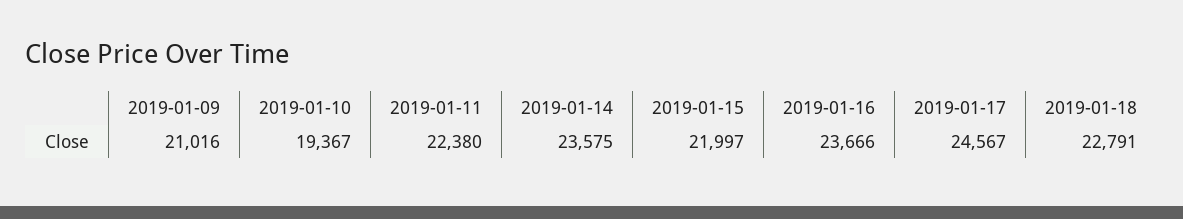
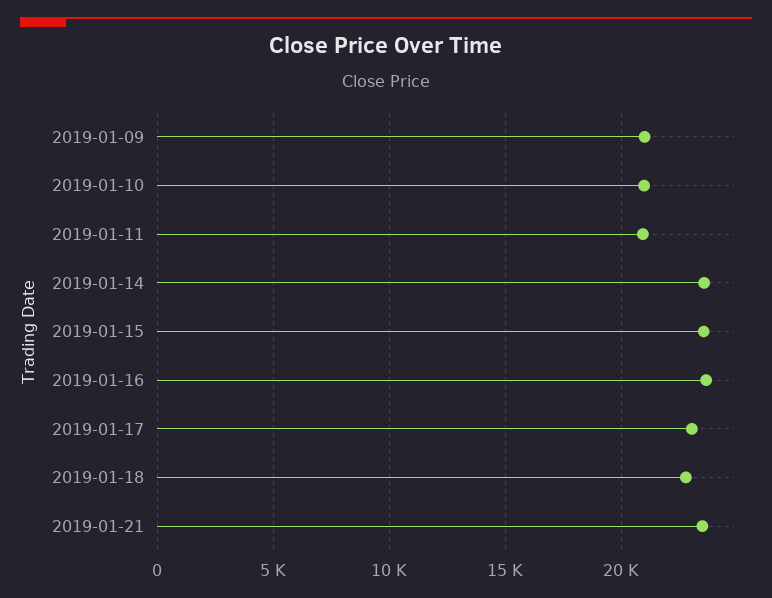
2019-01-10: 19367 -> 21000
2019-01-11: 22380 -> 21000
2019-01-15: 21997 -> 23500
2019-01-17: 24567 -> 23000
2019-01-21: none -> 23500

